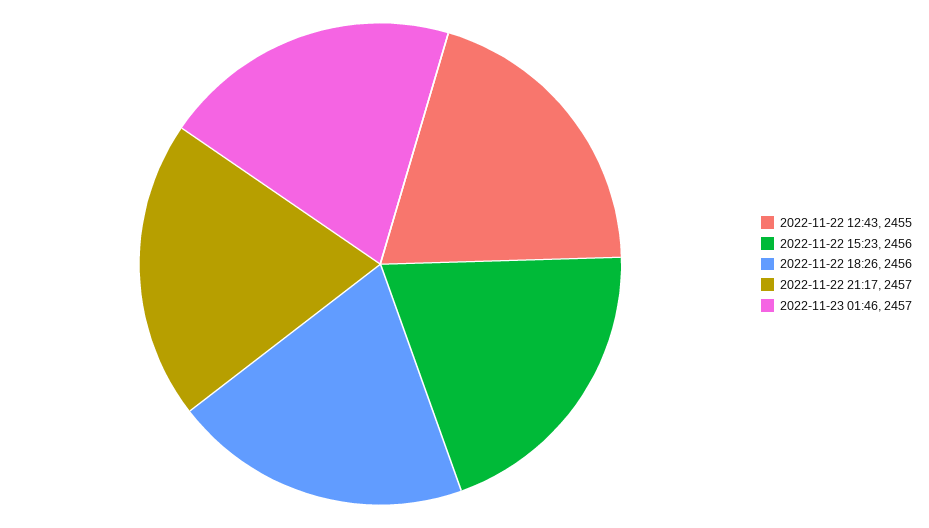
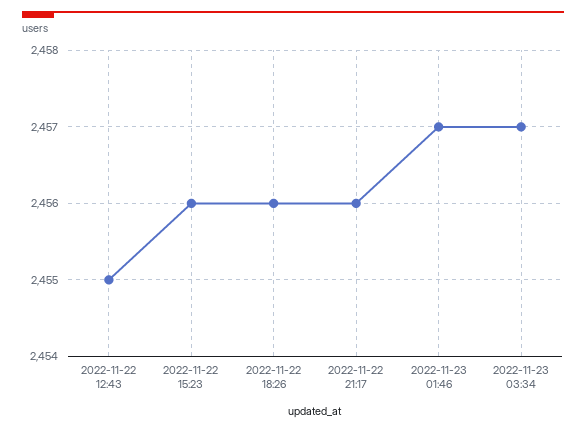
2022-11-22 21:17: 2457 -> 2456
2022-11-23 03:34: none -> 2457

